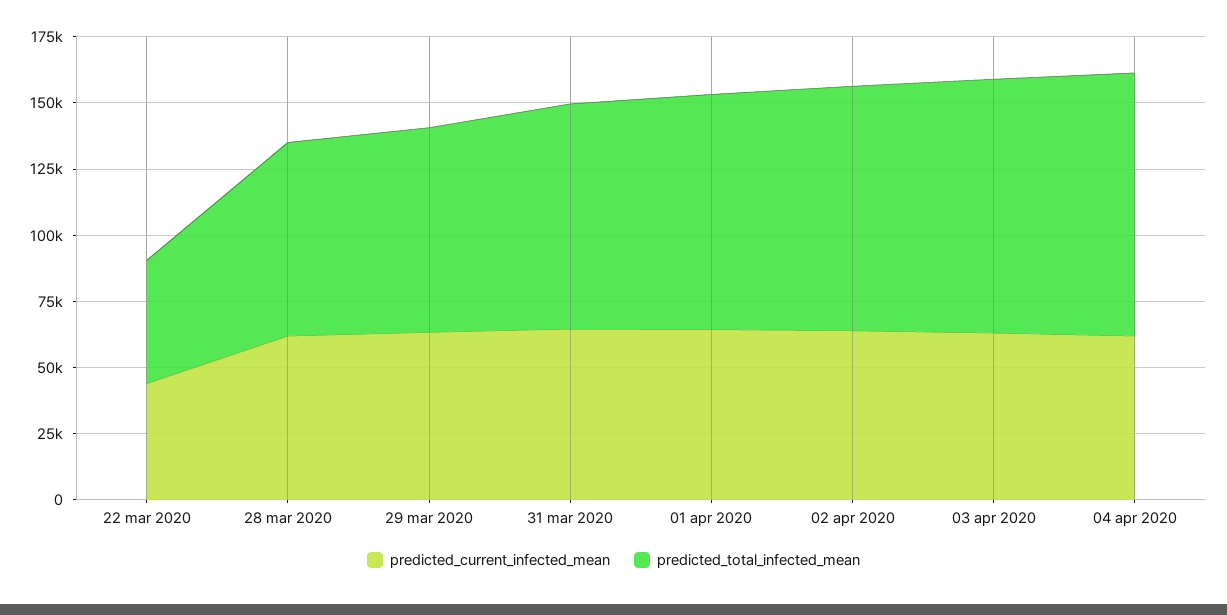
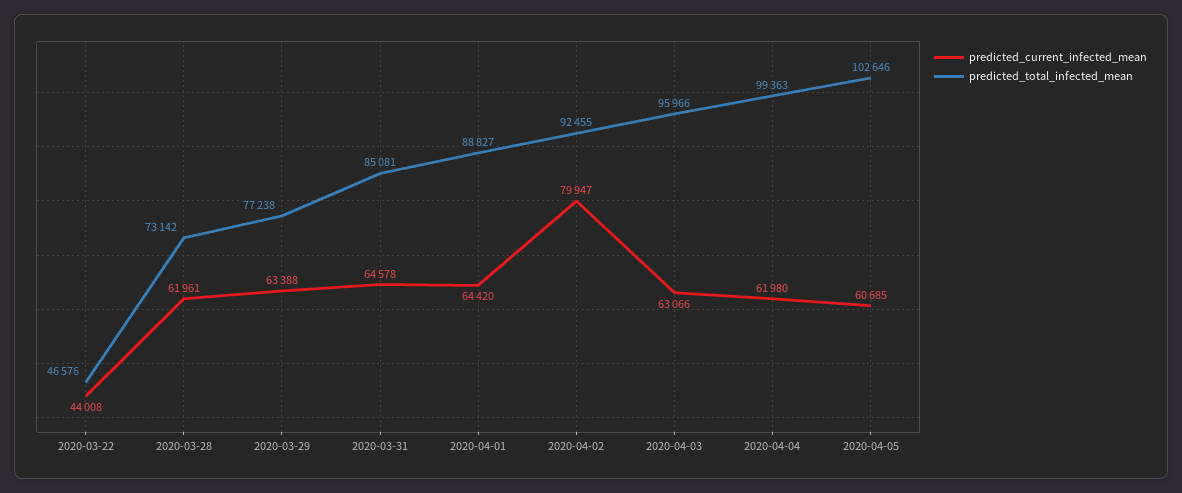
predicted_current_infected_mean, 02 apr 2020: 65000 -> 79947
predicted_current_infected_mean, 2020-04-05: none -> 60685
predicted_total_infected_mean, 2020-04-05: none -> 102646

